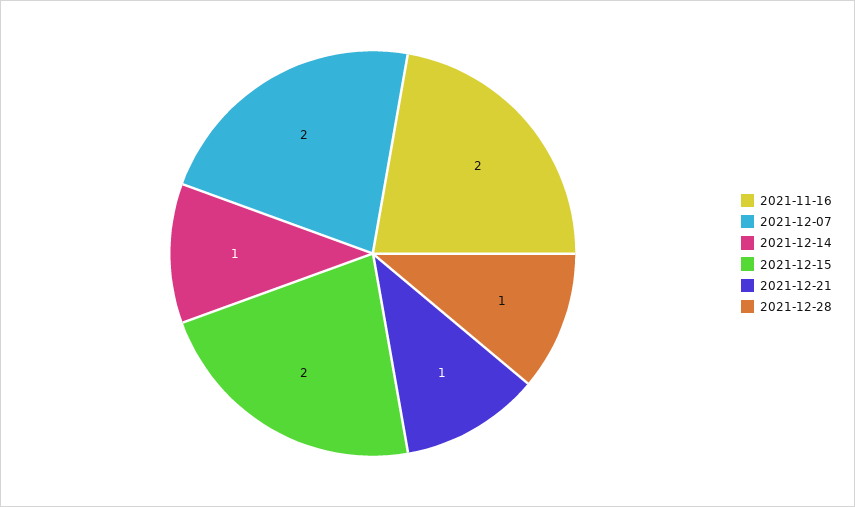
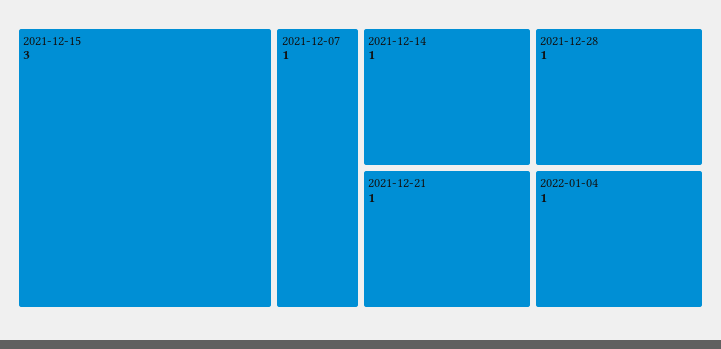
2021-11-16: 2 -> none
2021-12-07: 2 -> 1
2021-12-15: 2 -> 3
2022-01-04: none -> 1

